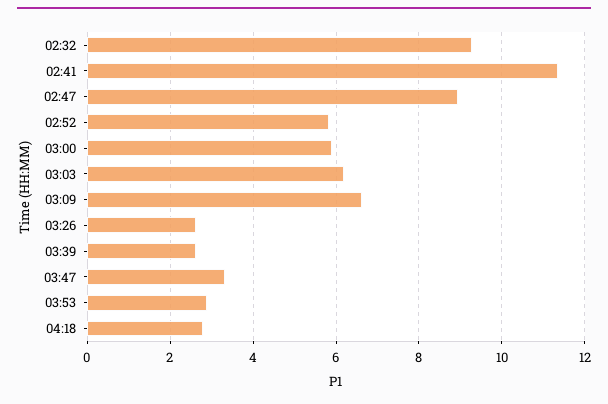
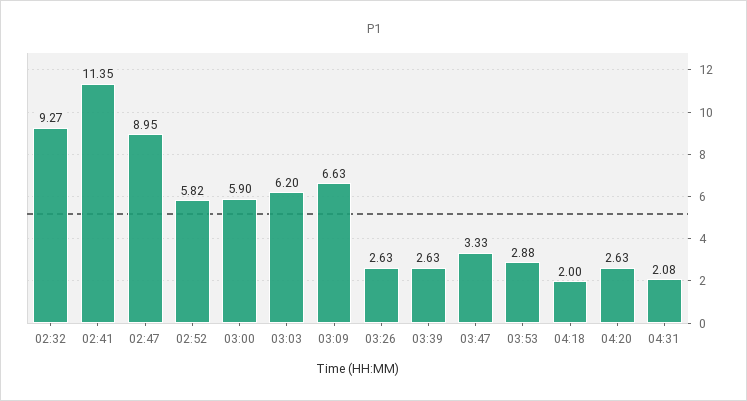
04:18: 2.8 -> 2
04:20: none -> 2.63
04:31: none -> 2.08

